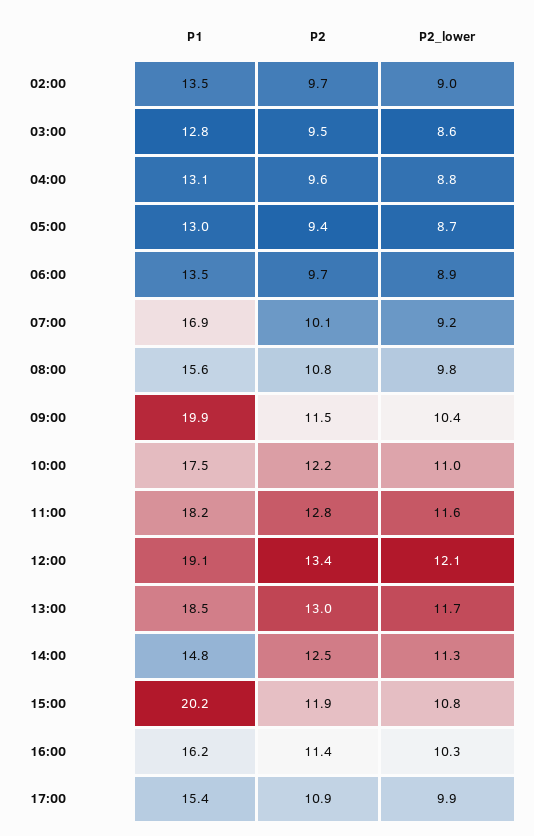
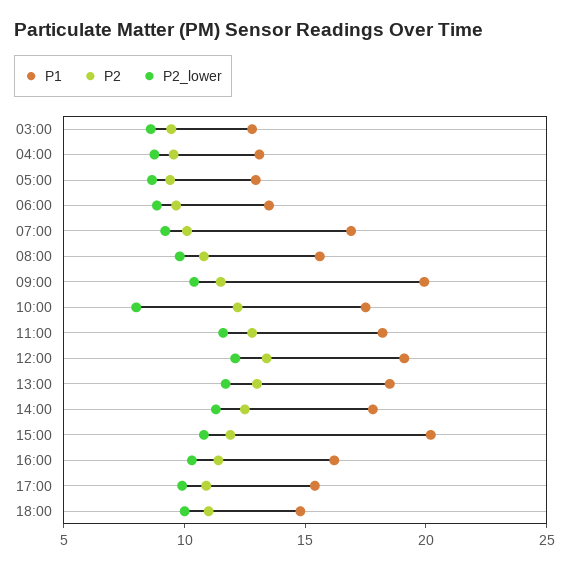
P1, 02:00: 13.5 -> none
P2, 02:00: 9.7 -> none
P2_lower, 02:00: 9 -> none
P2_lower, 10:00: 11 -> 8
P1, 14:00: 14.8 -> 18
P1, 18:00: none -> 15
P2, 18:00: none -> 11
P2_lower, 18:00: none -> 10

